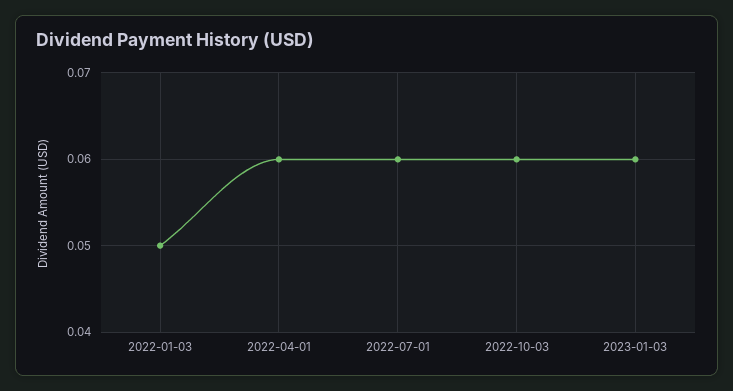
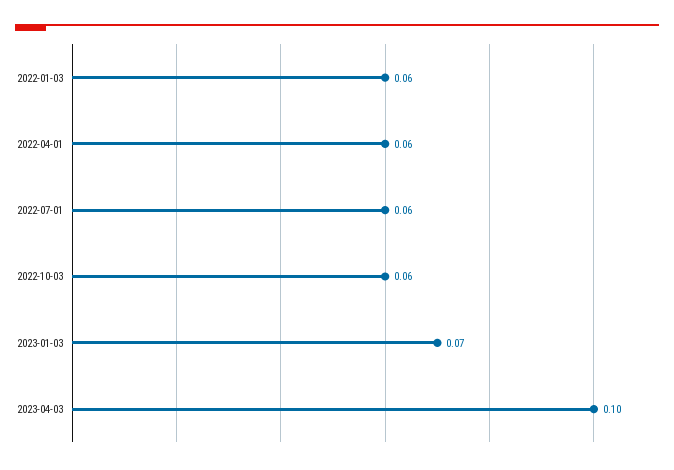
2022-01-03: 0.05 -> 0.06
2023-01-03: 0.06 -> 0.07
2023-04-03: none -> 0.1

